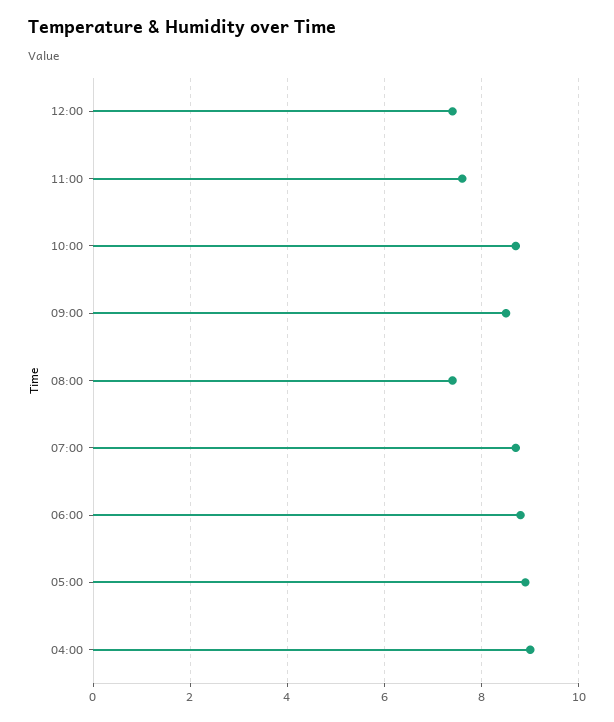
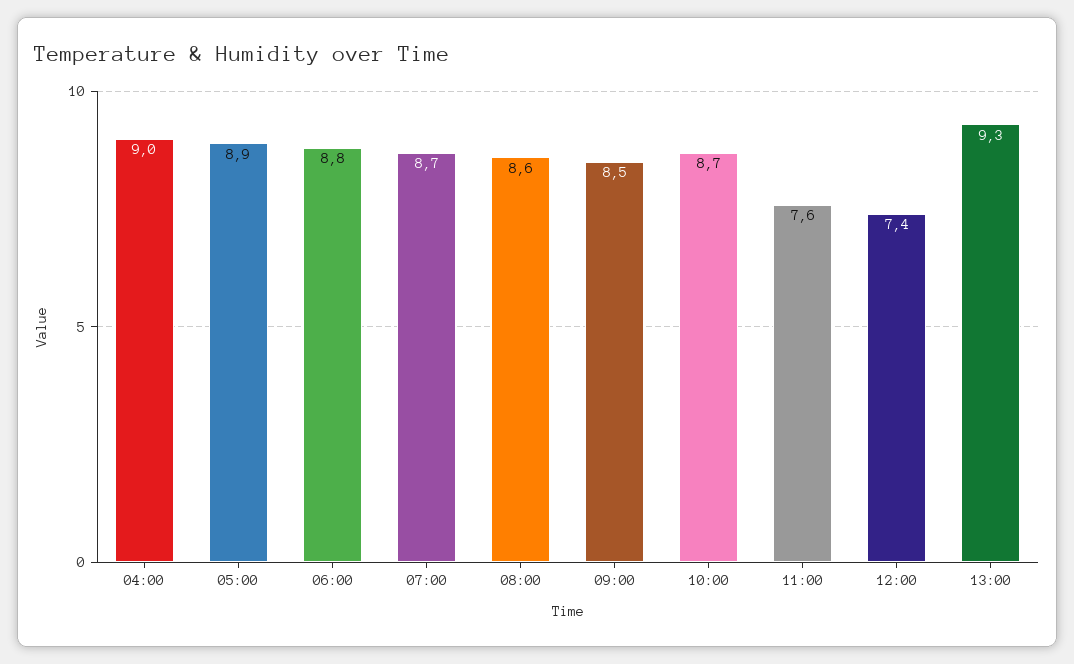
08:00: 7.5 -> 8.6
13:00: none -> 9.3

